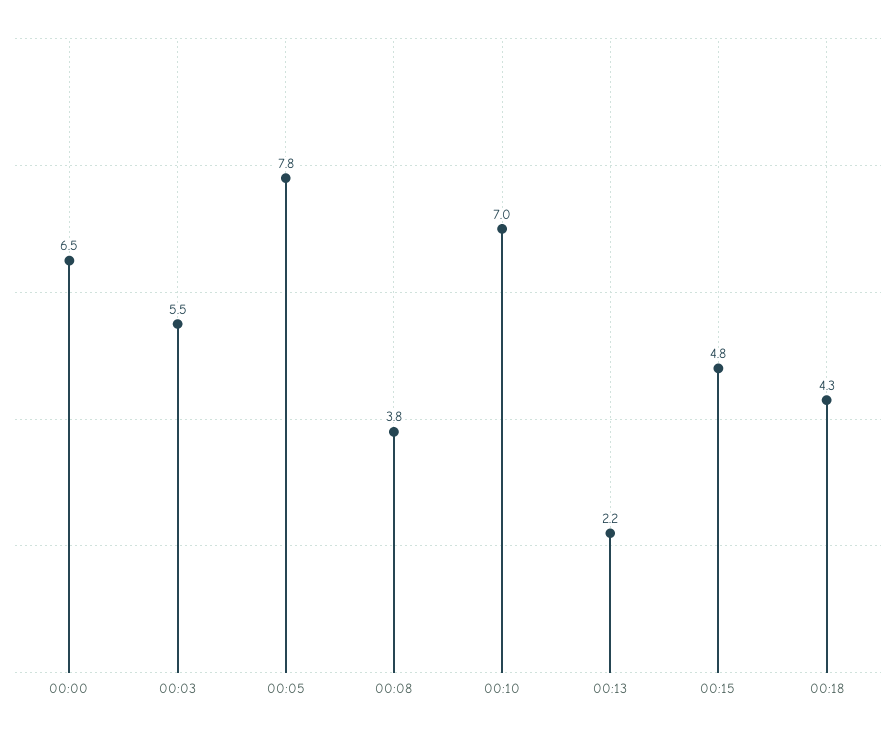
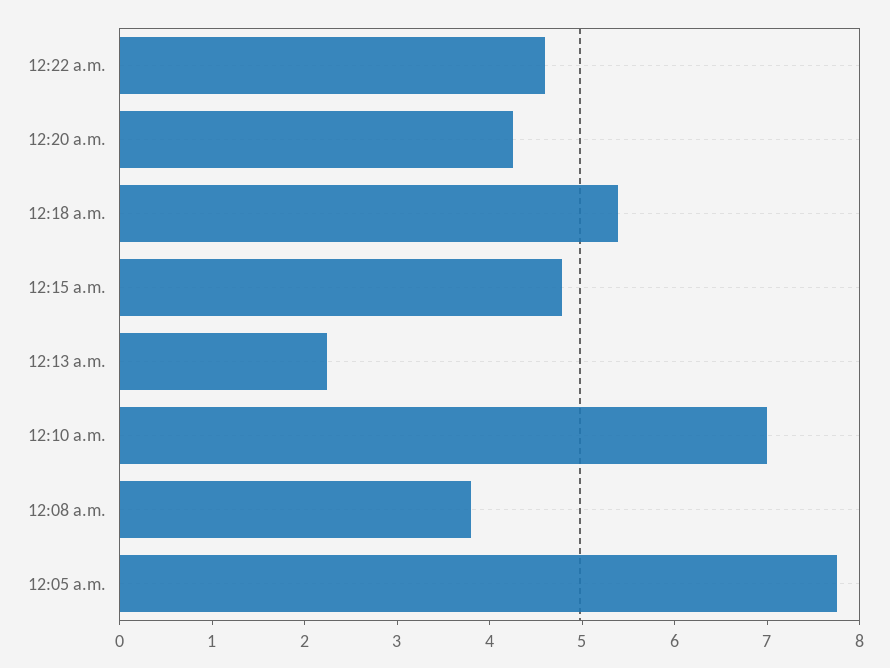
00:00: 6.5 -> none
00:03: 5.5 -> none
00:18: 4.3 -> 5.4
12:22 a.m.: none -> 4.6
12:20 a.m.: none -> 4.2

